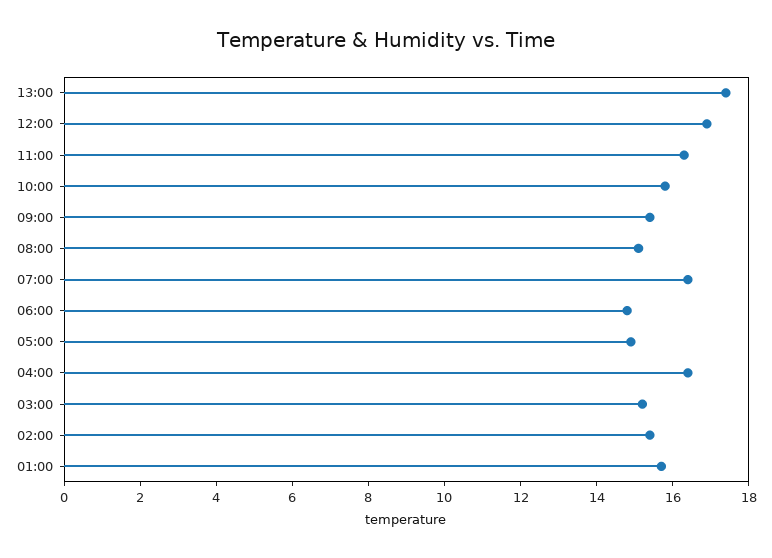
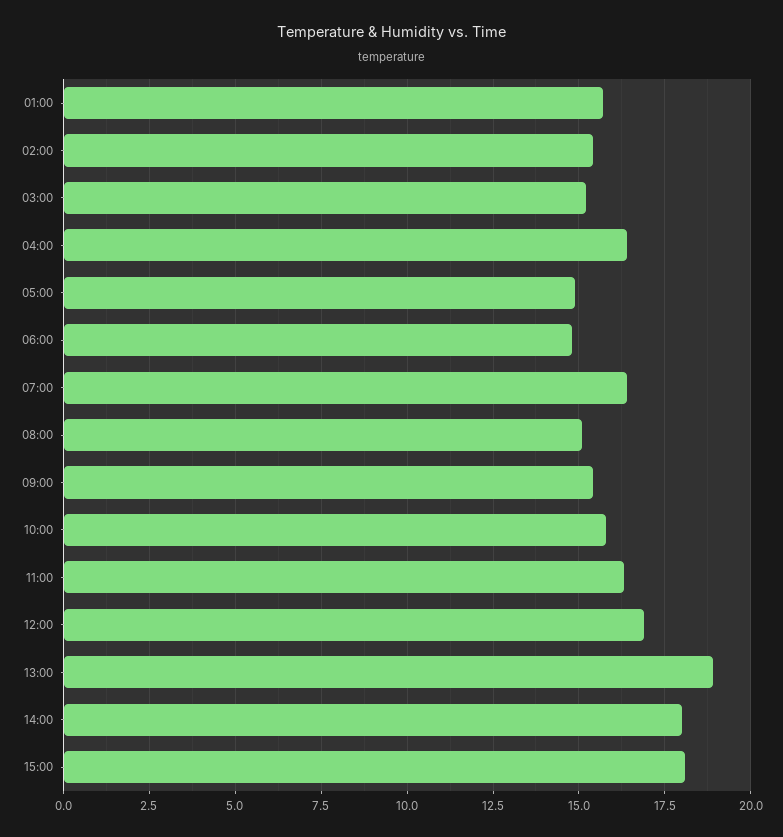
13:00: 17.5 -> 19
14:00: none -> 18
15:00: none -> 18

